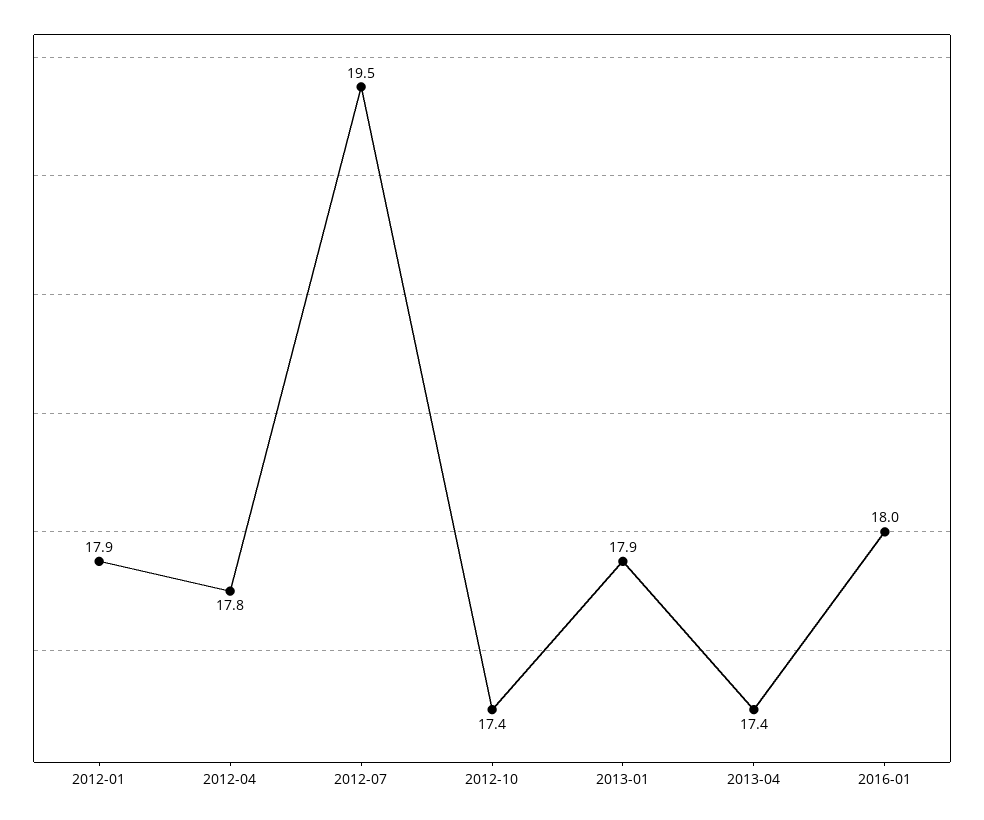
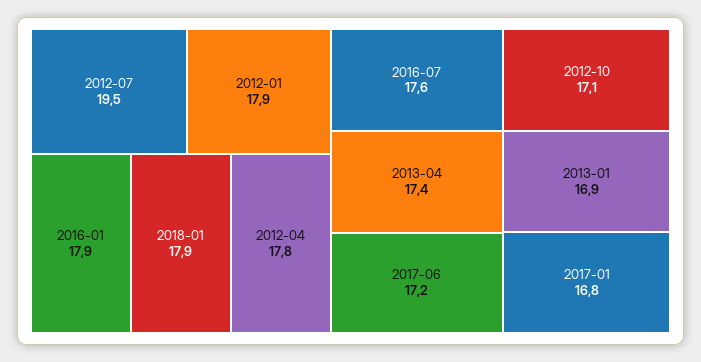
2012-10: 17.4 -> 17.1
2013-01: 17.9 -> 16.9
2016-01: 18 -> 17.9
2018-01: none -> 17.9
2016-07: none -> 17.6
2017-06: none -> 17.2
2017-01: none -> 16.8

